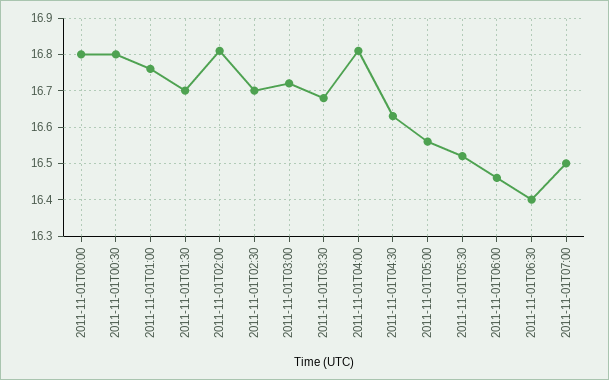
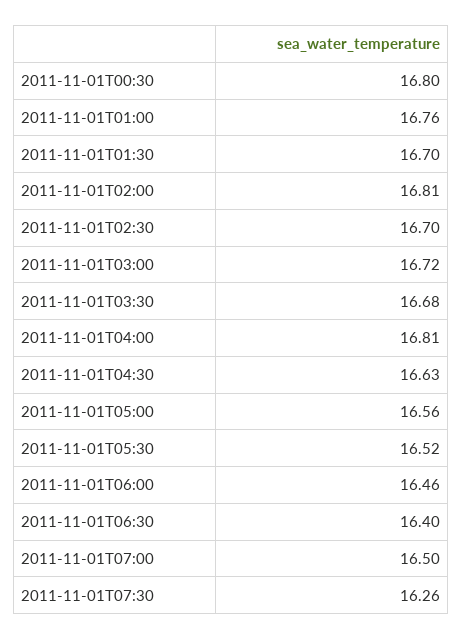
2011-11-01T00:00: 16.8 -> none
2011-11-01T07:30: none -> 16.26

